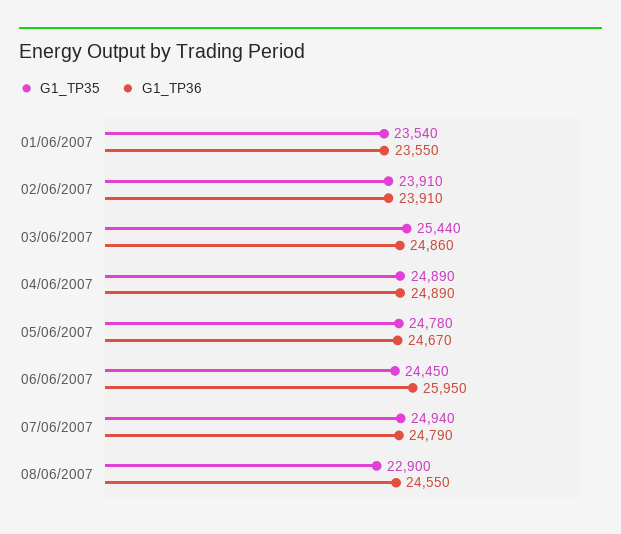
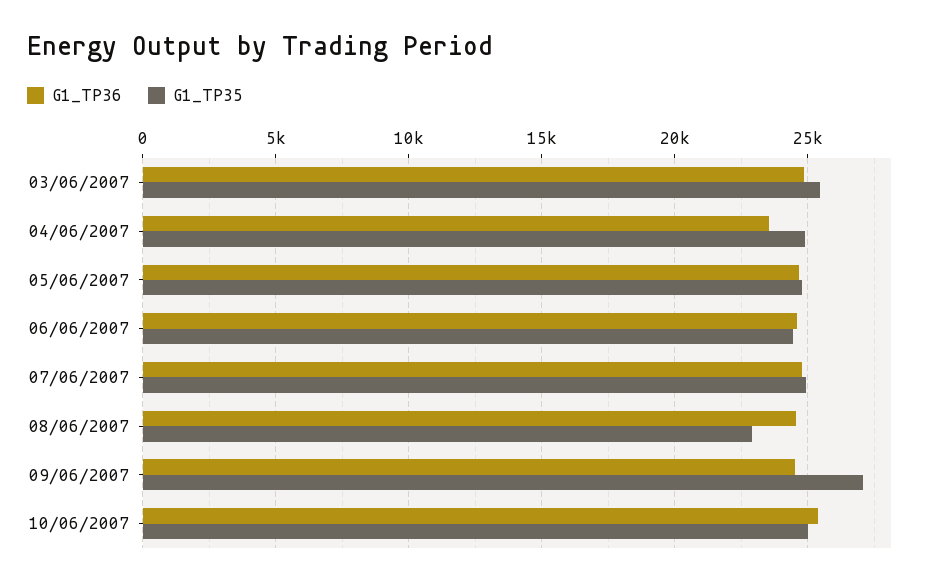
G1_TP35, 01/06/2007: 23540 -> none
G1_TP36, 01/06/2007: 23550 -> none
G1_TP35, 02/06/2007: 23910 -> none
G1_TP36, 02/06/2007: 23910 -> none
G1_TP36, 04/06/2007: 24890 -> 23500
G1_TP36, 06/06/2007: 25950 -> 24500
G1_TP36, 09/06/2007: none -> 24500
G1_TP35, 09/06/2007: none -> 27000
G1_TP36, 10/06/2007: none -> 25500
G1_TP35, 10/06/2007: none -> 25000

